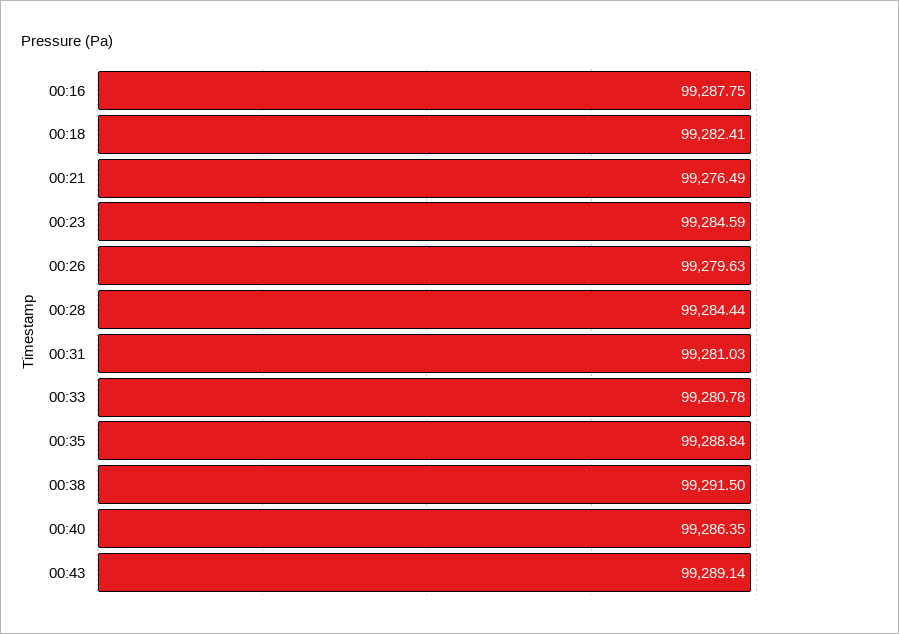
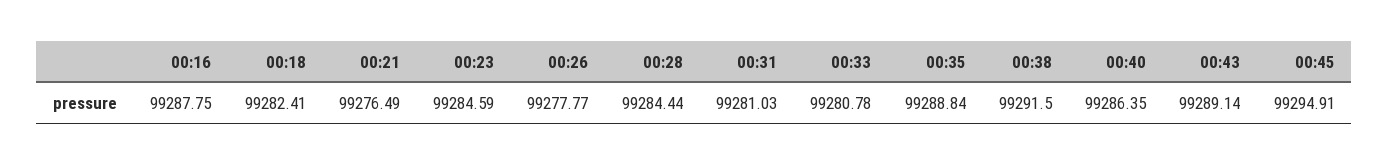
00:26: 99279.63 -> 99277.77
00:45: none -> 99294.91

